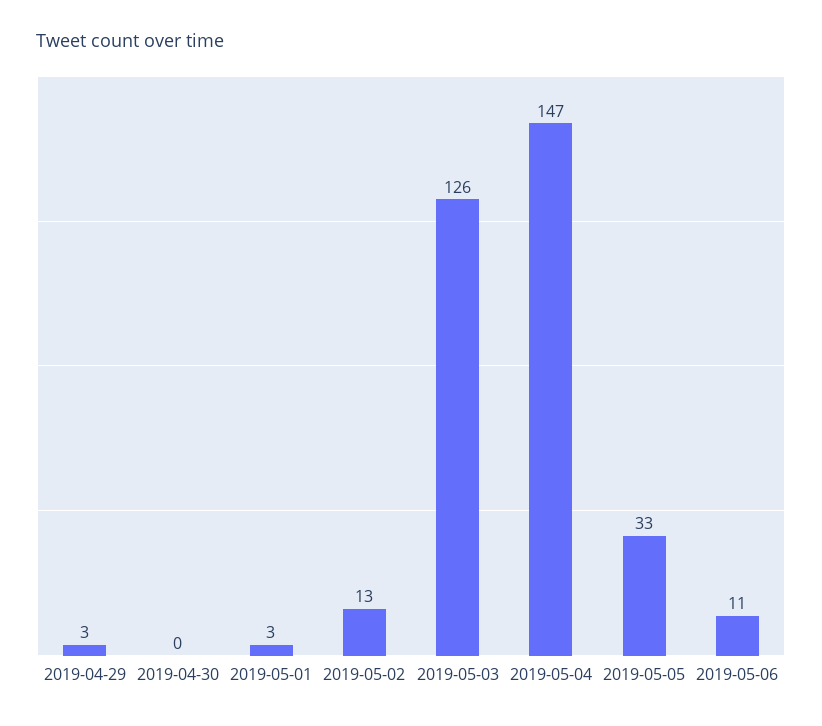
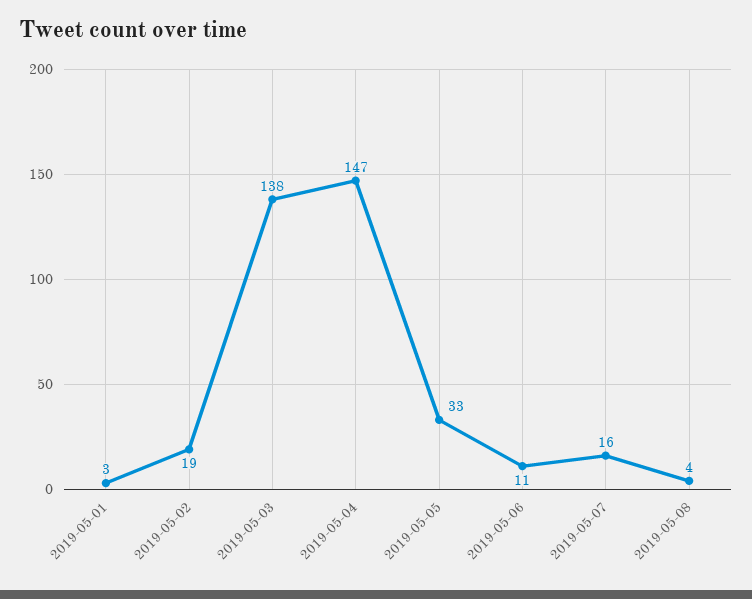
2019-04-29: 3 -> none
2019-04-30: 0 -> none
2019-05-02: 13 -> 19
2019-05-03: 126 -> 138
2019-05-07: none -> 16
2019-05-08: none -> 4

